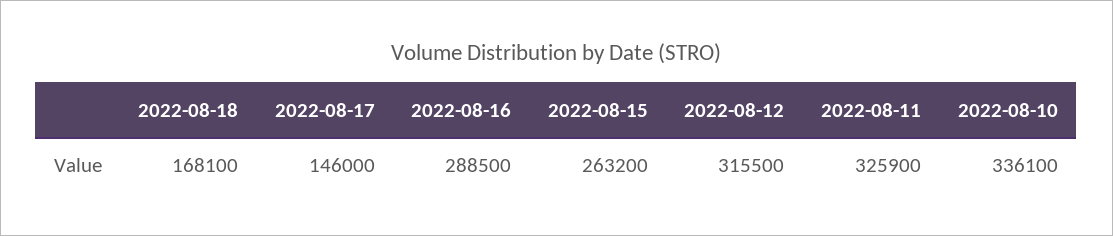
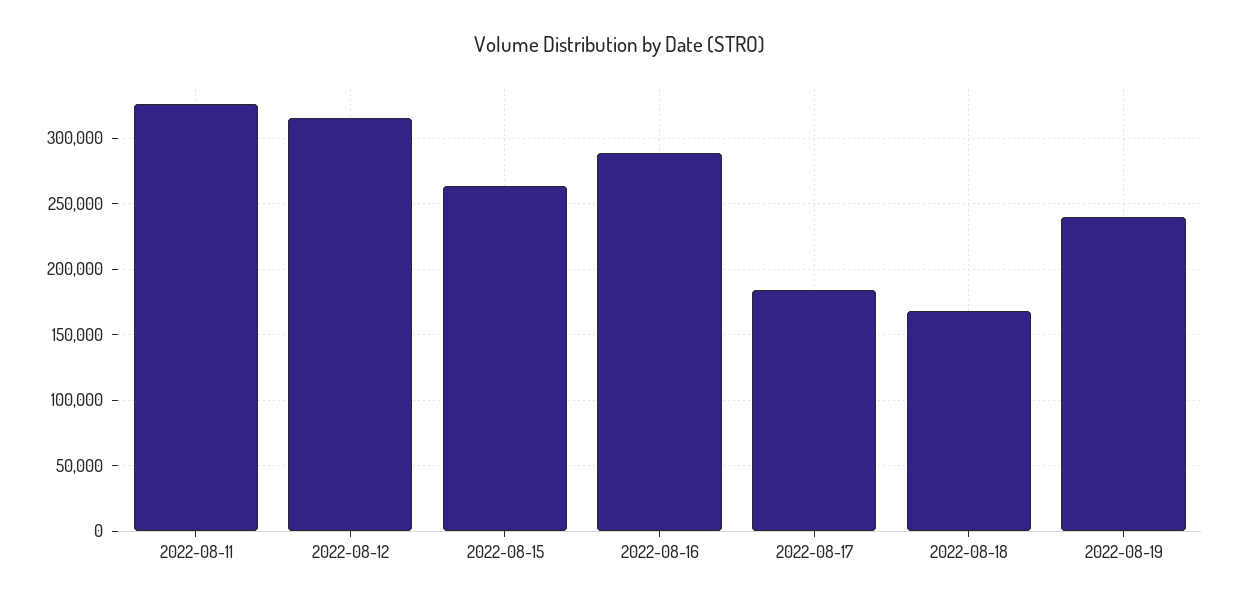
2022-08-17: 146000 -> 185000
2022-08-10: 336100 -> none
2022-08-19: none -> 240000

